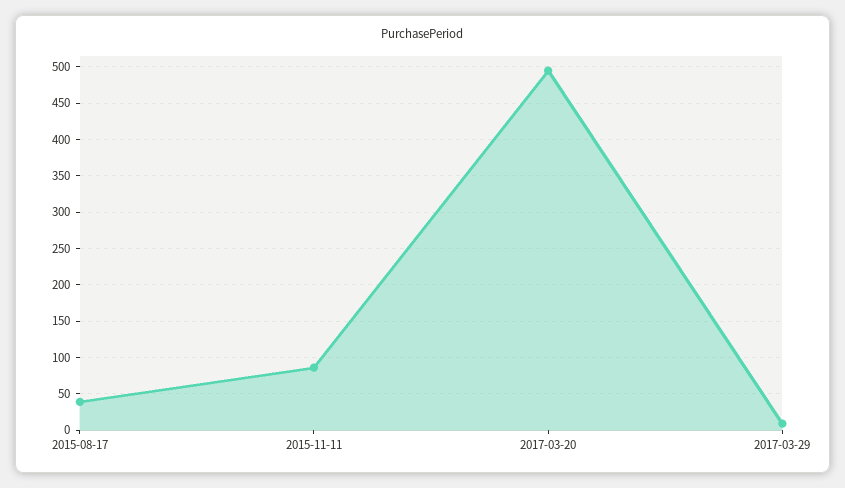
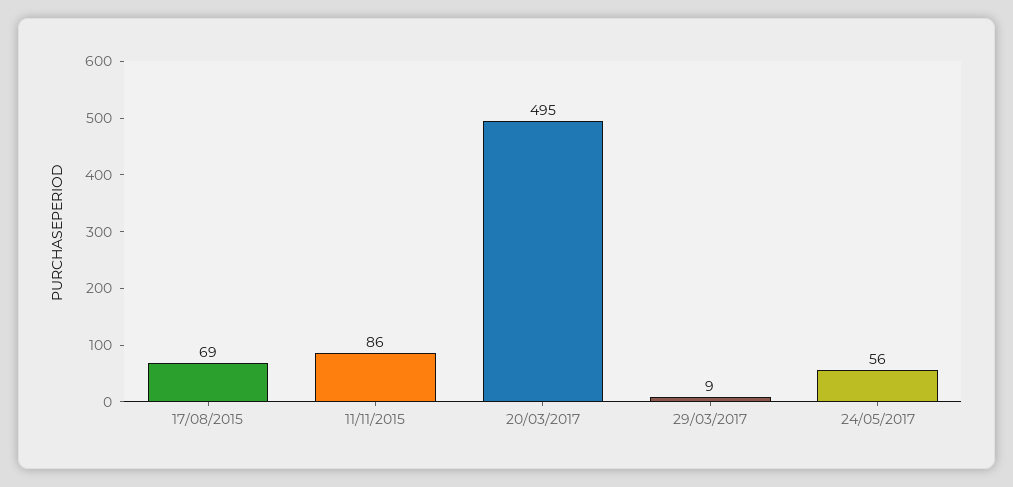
2015-08-17: 40 -> 69
24/05/2017: none -> 56

